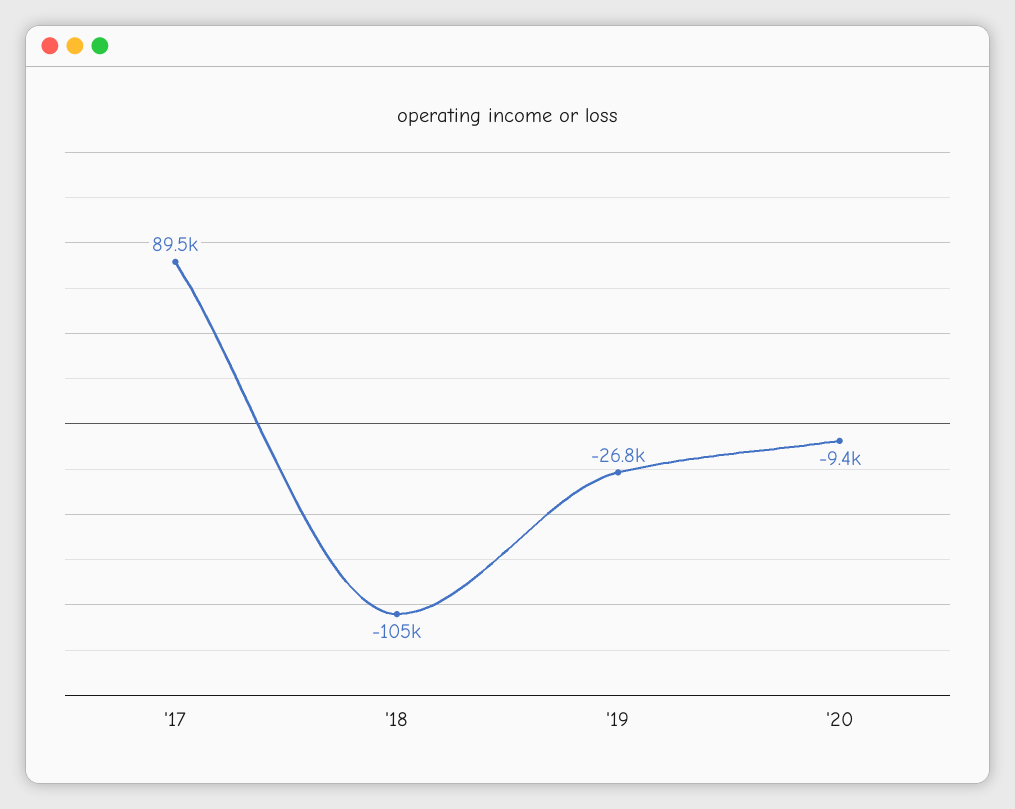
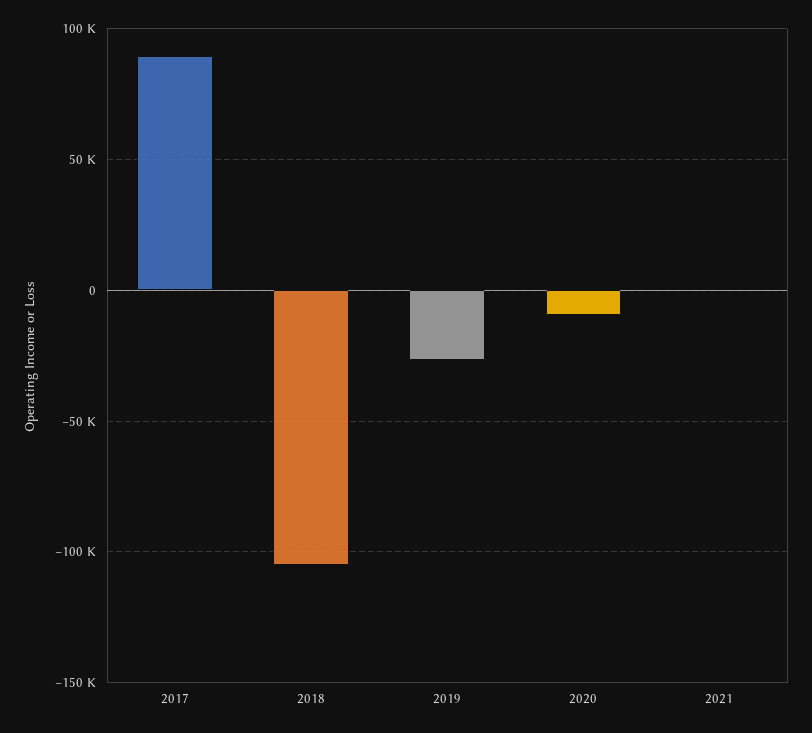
2021: none -> 0

